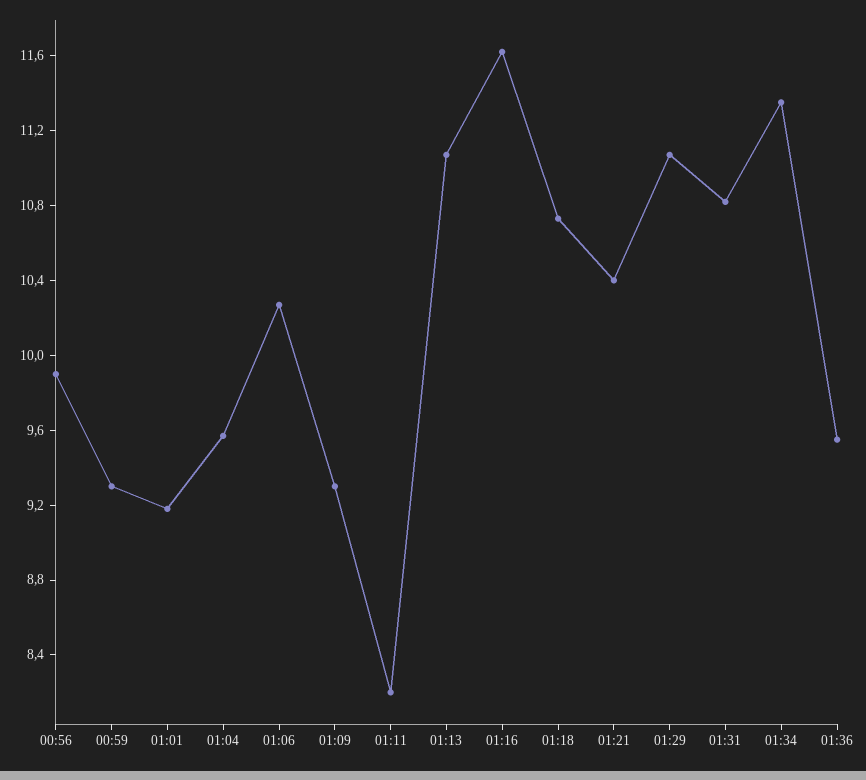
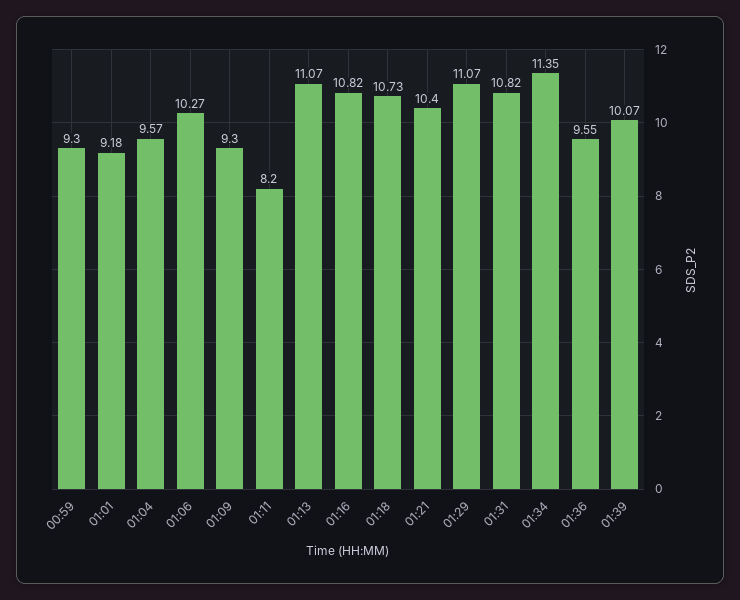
00:56: 9.9 -> none
01:16: 11.6 -> 10.82
01:39: none -> 10.07

